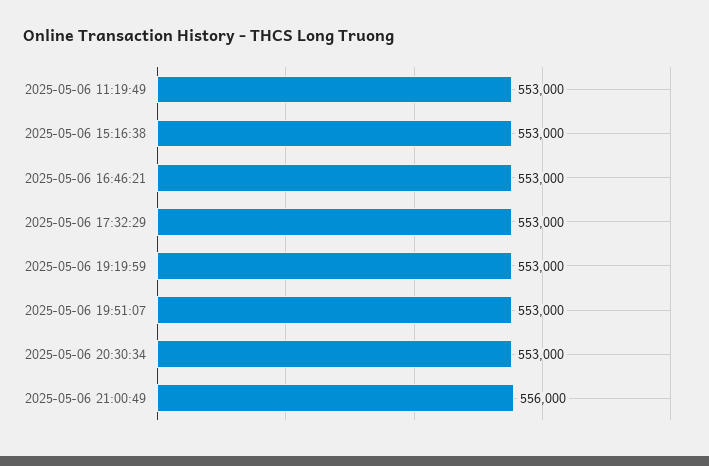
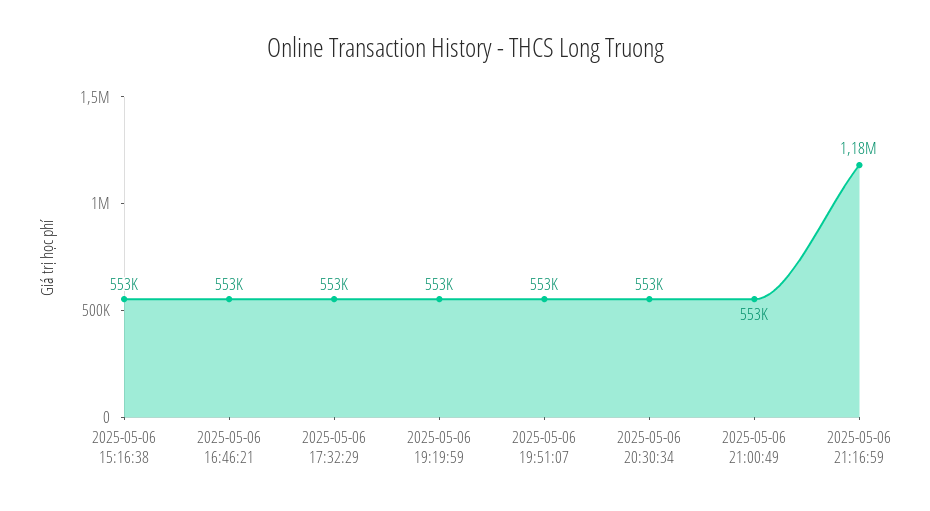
2025-05-06 11:19:49: 553000 -> none
2025-05-06 21:00:49: 556000 -> 553000
2025-05-06 21:16:59: none -> 1180000

